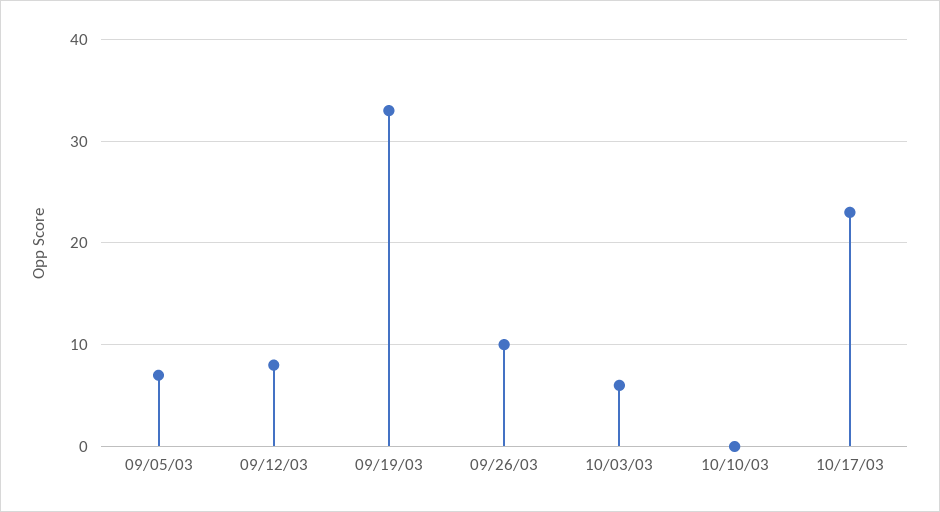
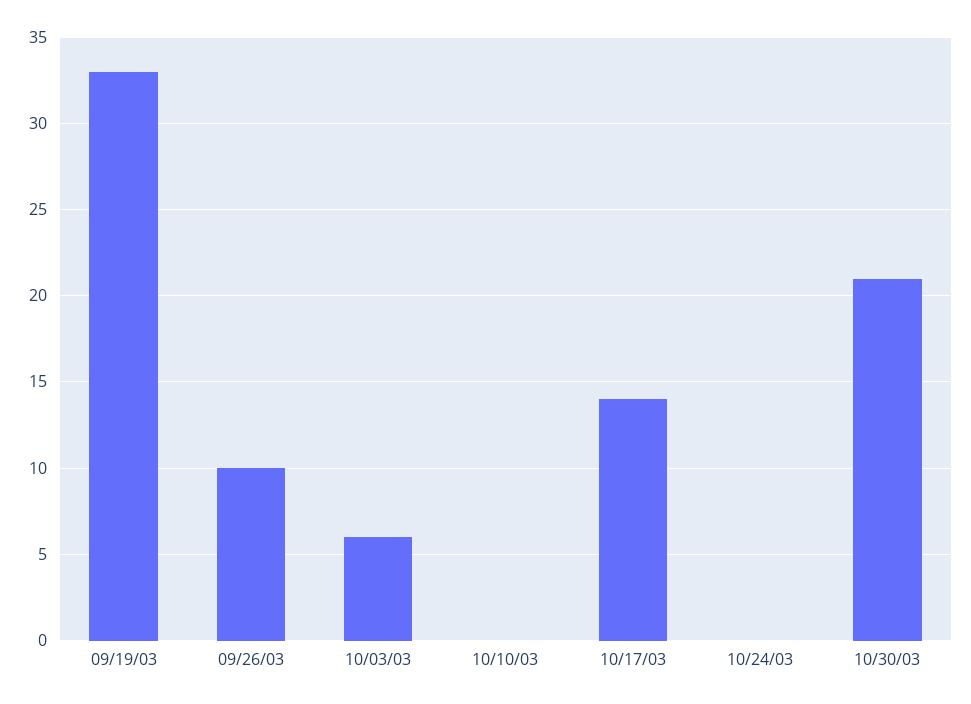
09/05/03: 7 -> none
09/12/03: 8 -> none
10/17/03: 23 -> 14
10/24/03: none -> 0
10/30/03: none -> 21

